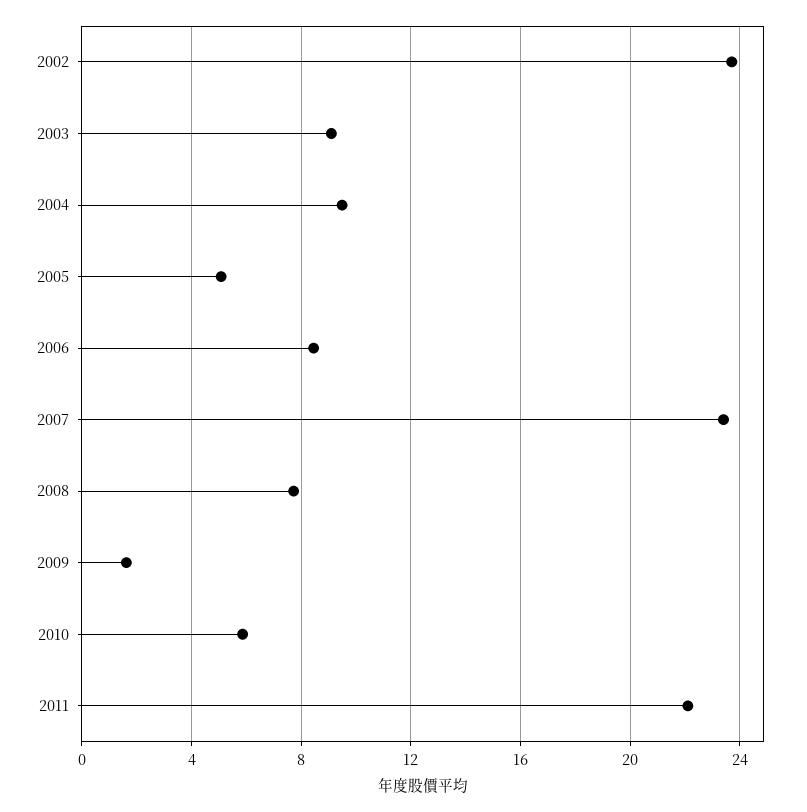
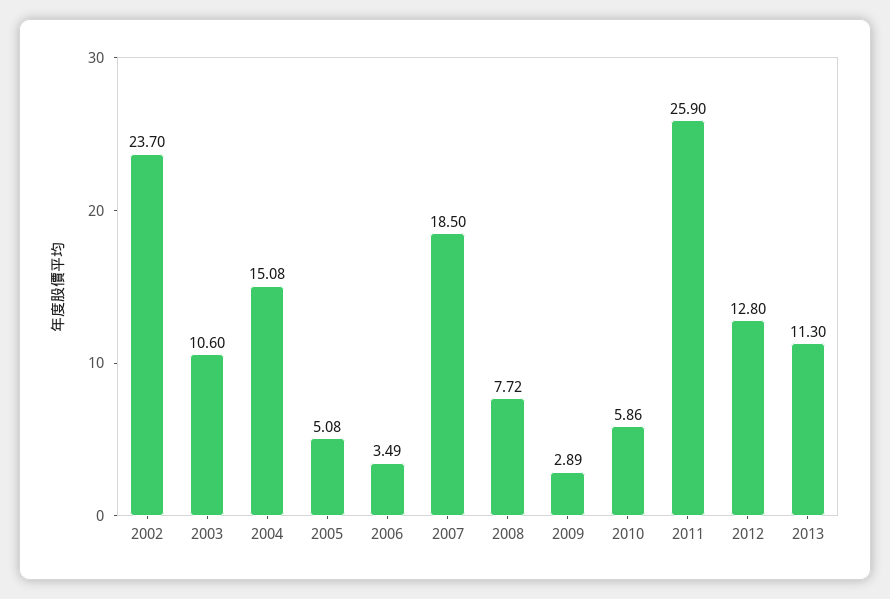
2003: 9 -> 10.6
2004: 9.5 -> 15.08
2006: 8.5 -> 3.49
2007: 23.5 -> 18.5
2009: 1.5 -> 2.89
2011: 22 -> 25.9
2012: none -> 12.8
2013: none -> 11.3

